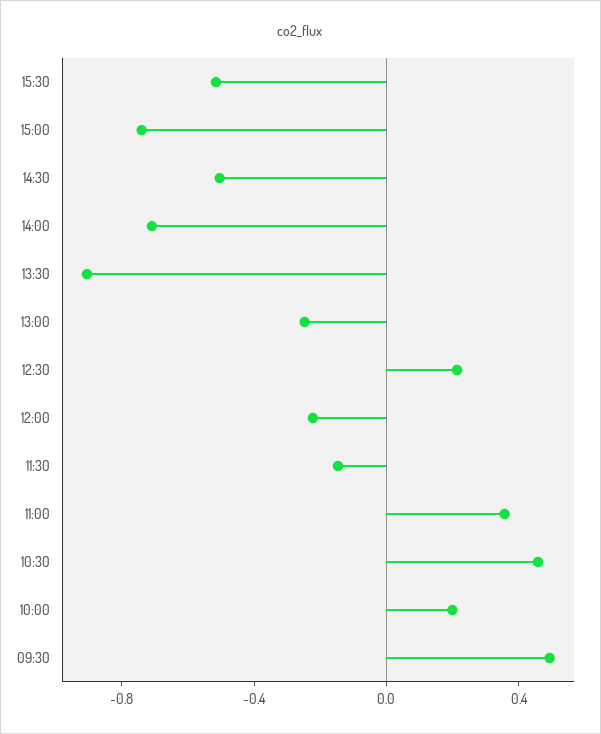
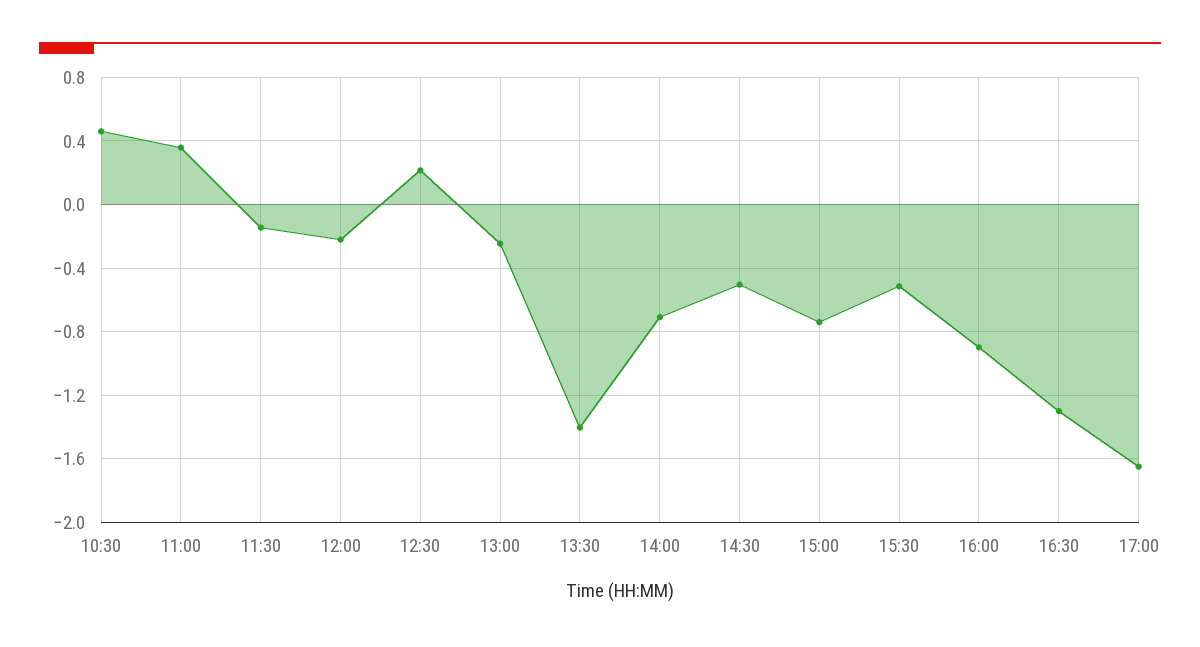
13:30: -0.9 -> -1.4
10:00: 0.2 -> none
09:30: 0.5 -> none
16:00: none -> -0.9
16:30: none -> -1.3
17:00: none -> -1.65

